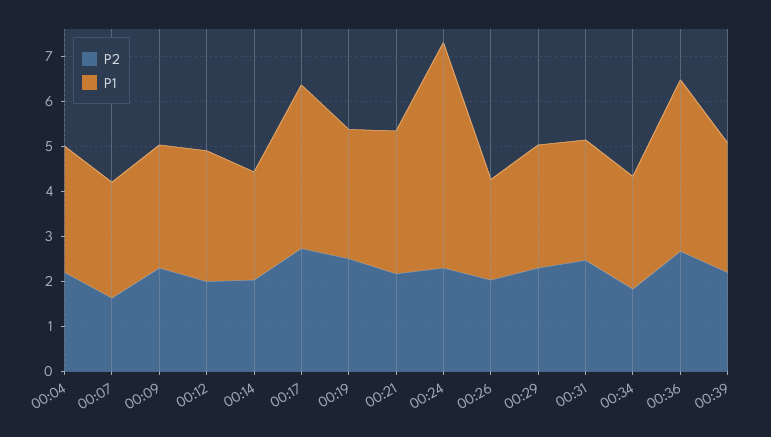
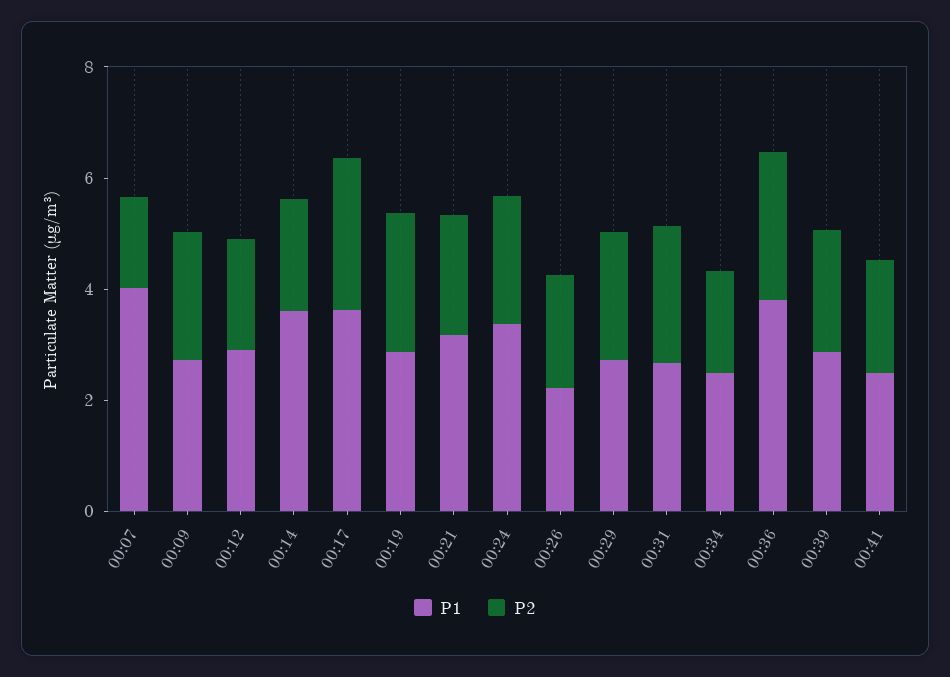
P2, 00:04: 2.2 -> none
P1, 00:04: 2.8 -> none
P1, 00:07: 2.6 -> 4
P1, 00:14: 2.4 -> 3.5
P1, 00:24: 5 -> 3.5
P1, 00:41: none -> 2.5
P2, 00:41: none -> 2

